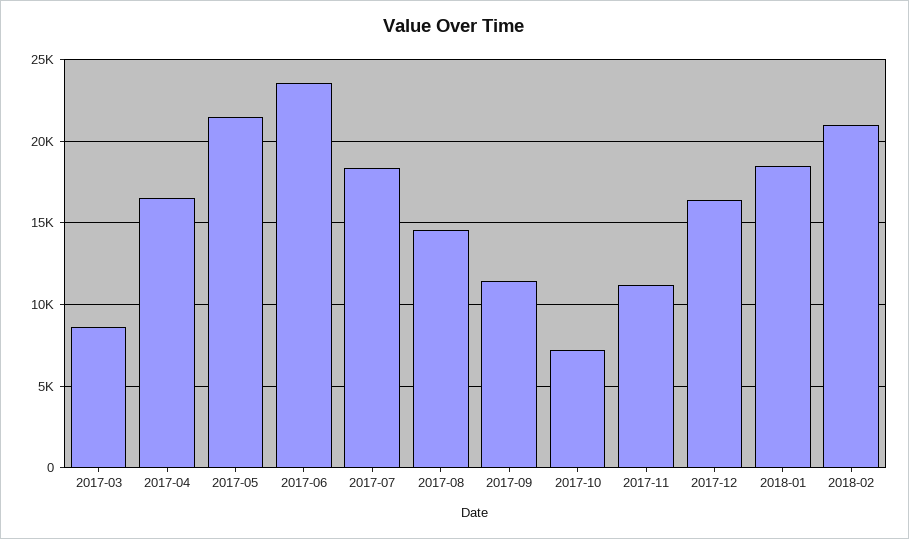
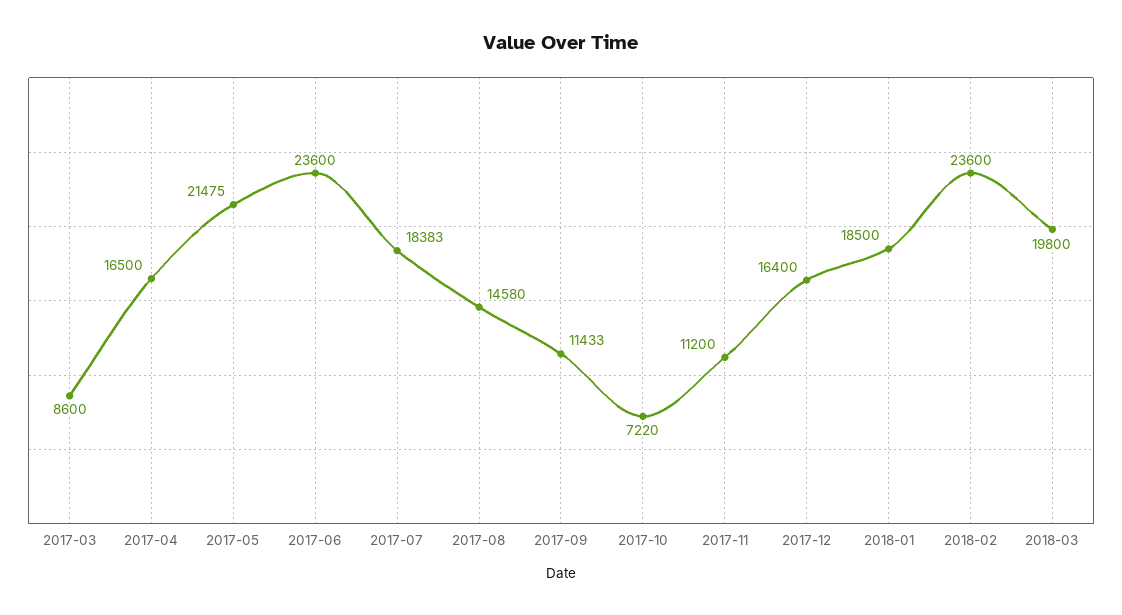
2018-02: 21000 -> 23600
2018-03: none -> 19800

